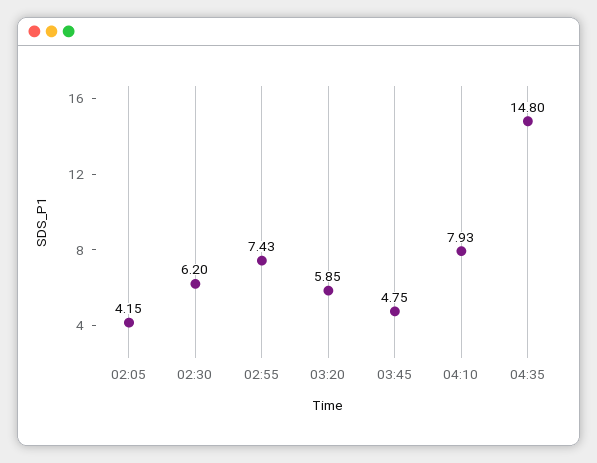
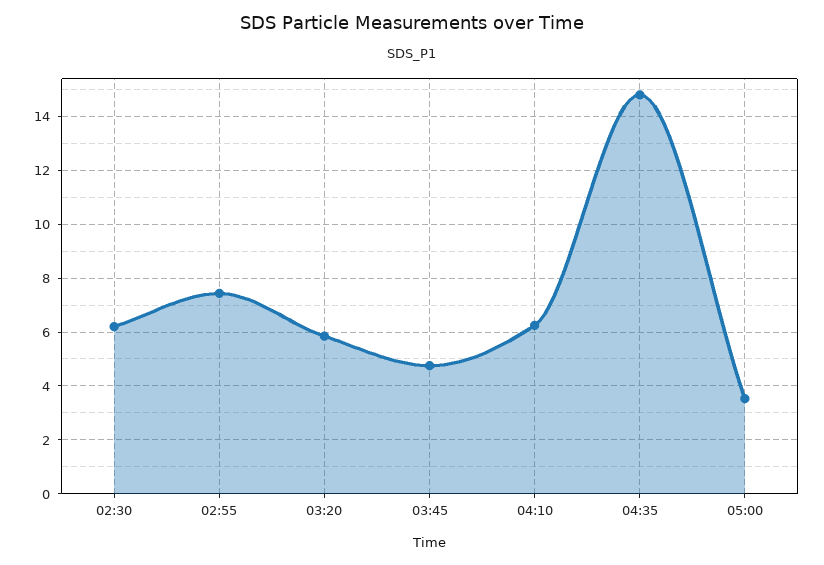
02:05: 4.15 -> none
04:10: 7.93 -> 6.25
05:00: none -> 3.5

